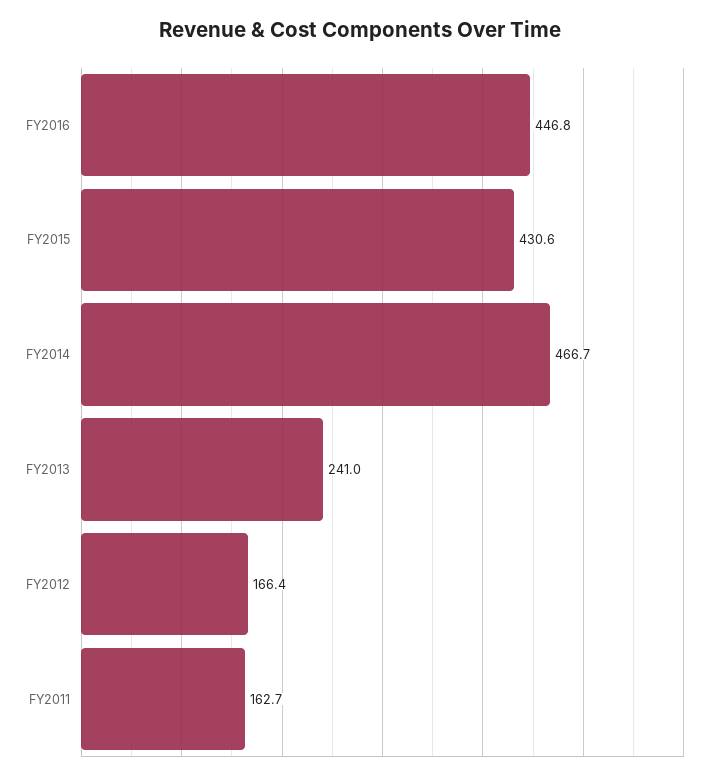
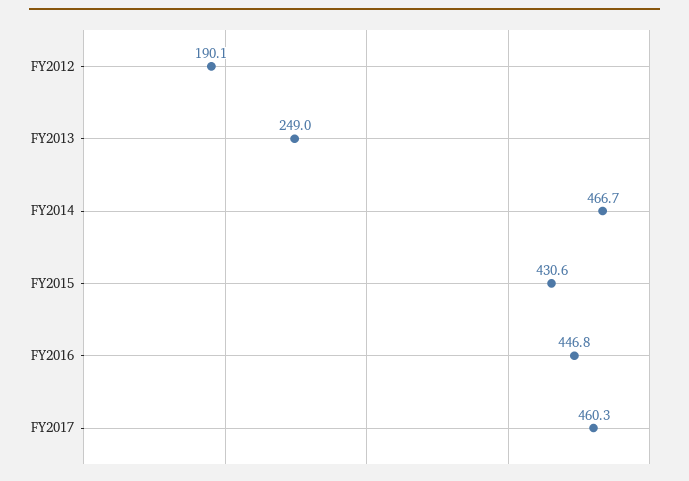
FY2013: 241 -> 249
FY2012: 166.4 -> 190.1
FY2011: 162.7 -> none
FY2017: none -> 460.3

